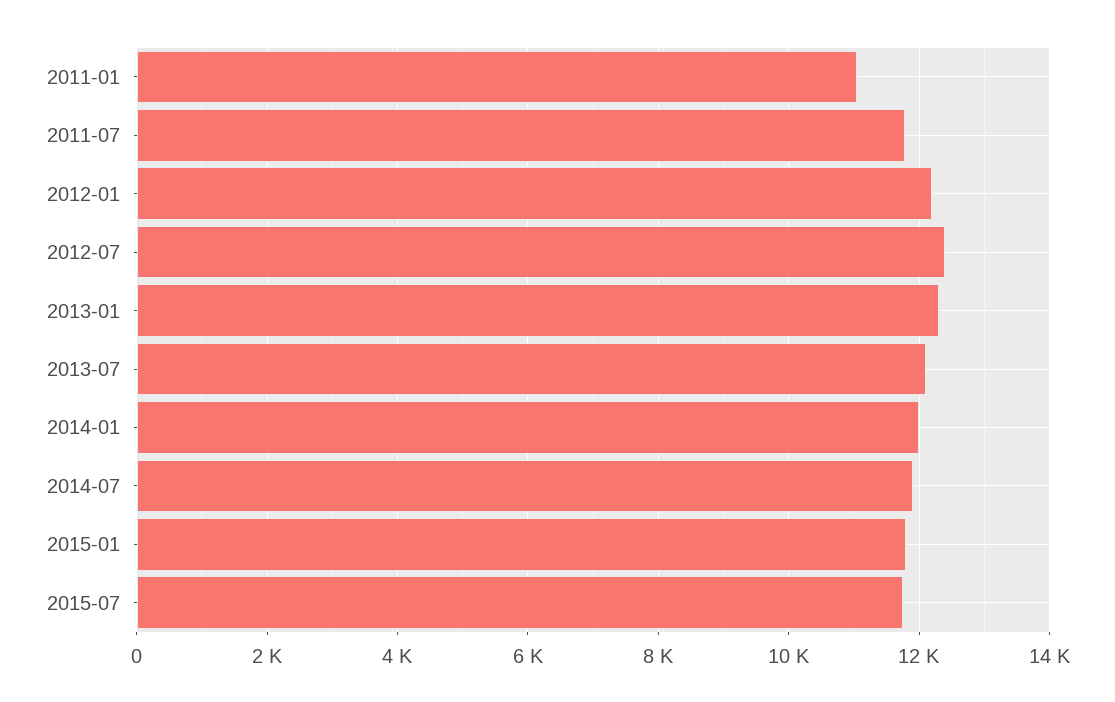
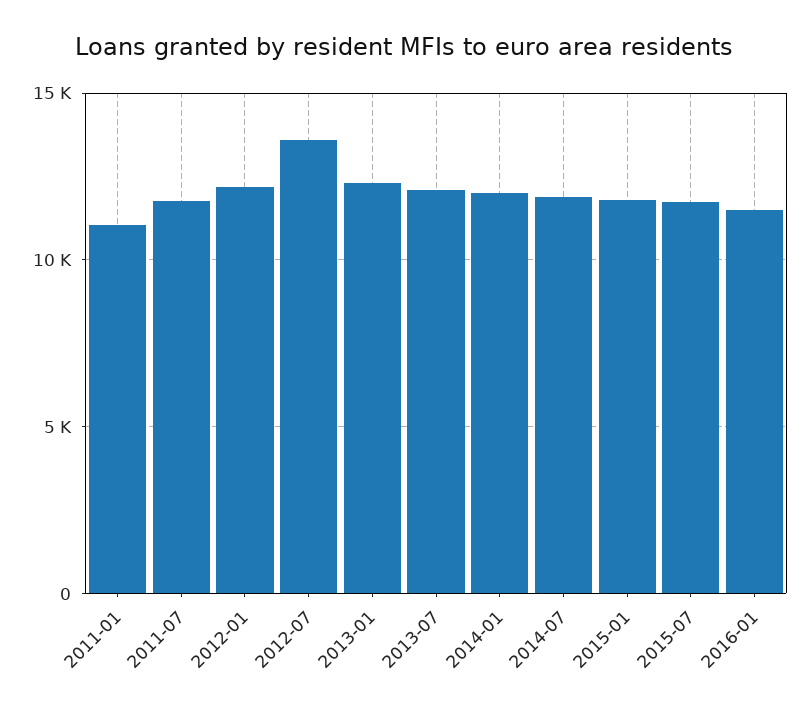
2012-07: 12400 -> 13500
2016-01: none -> 11500

